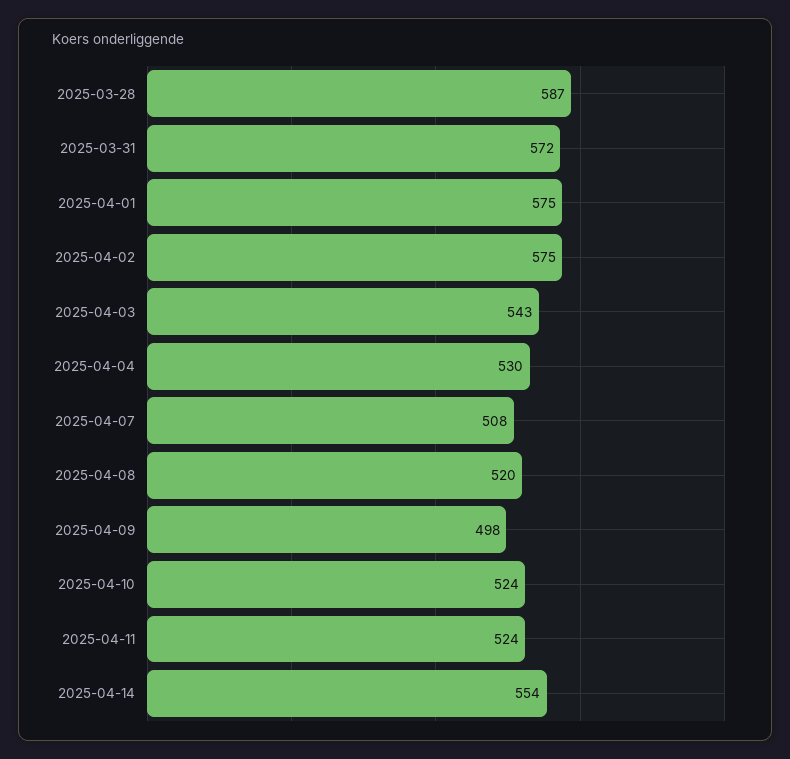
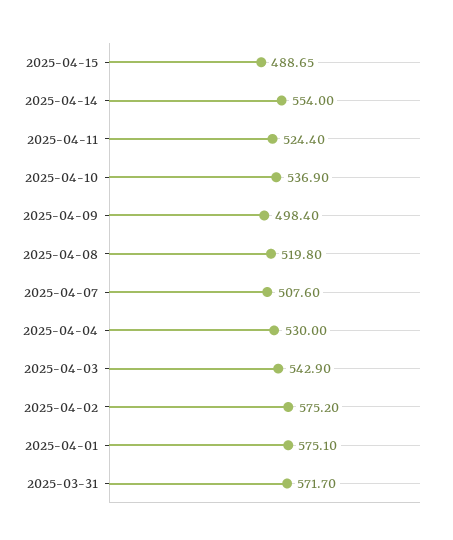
2025-03-28: 587 -> none
2025-04-10: 524 -> 536.9
2025-04-15: none -> 488.65

